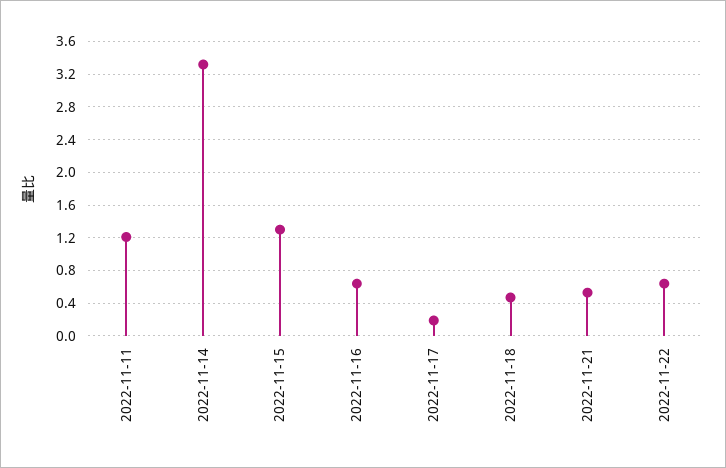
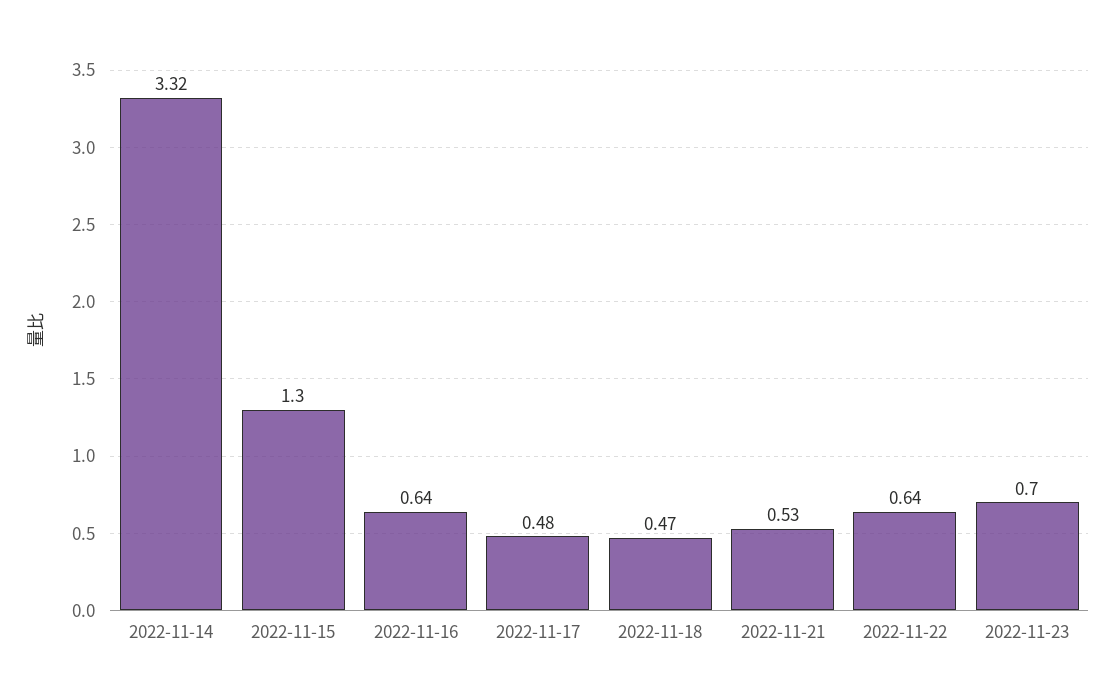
2022-11-11: 1.2 -> none
2022-11-17: 0.2 -> 0.48
2022-11-23: none -> 0.7

